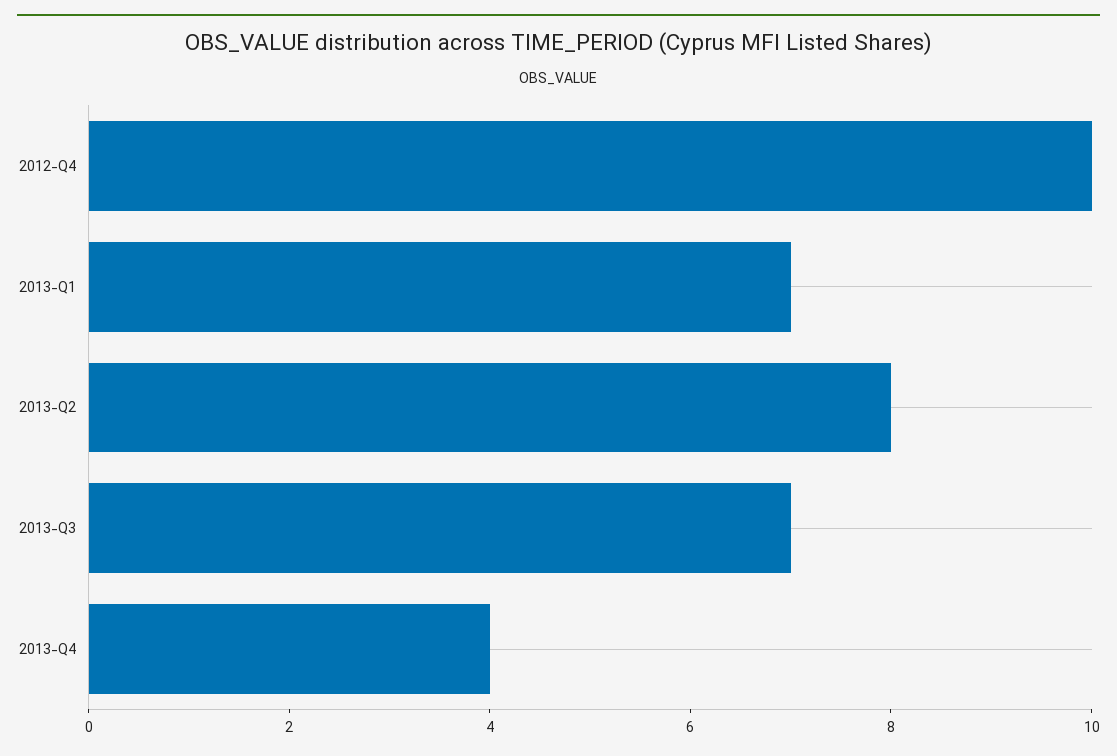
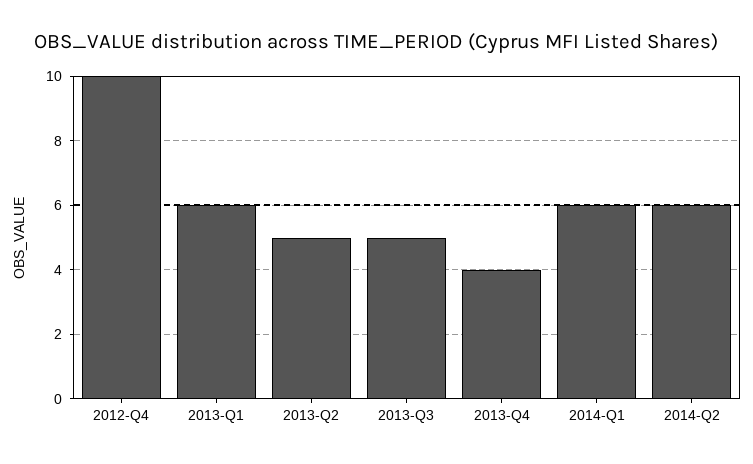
2013-Q1: 7 -> 6
2013-Q2: 8 -> 5
2013-Q3: 7 -> 5
2014-Q1: none -> 6
2014-Q2: none -> 6

